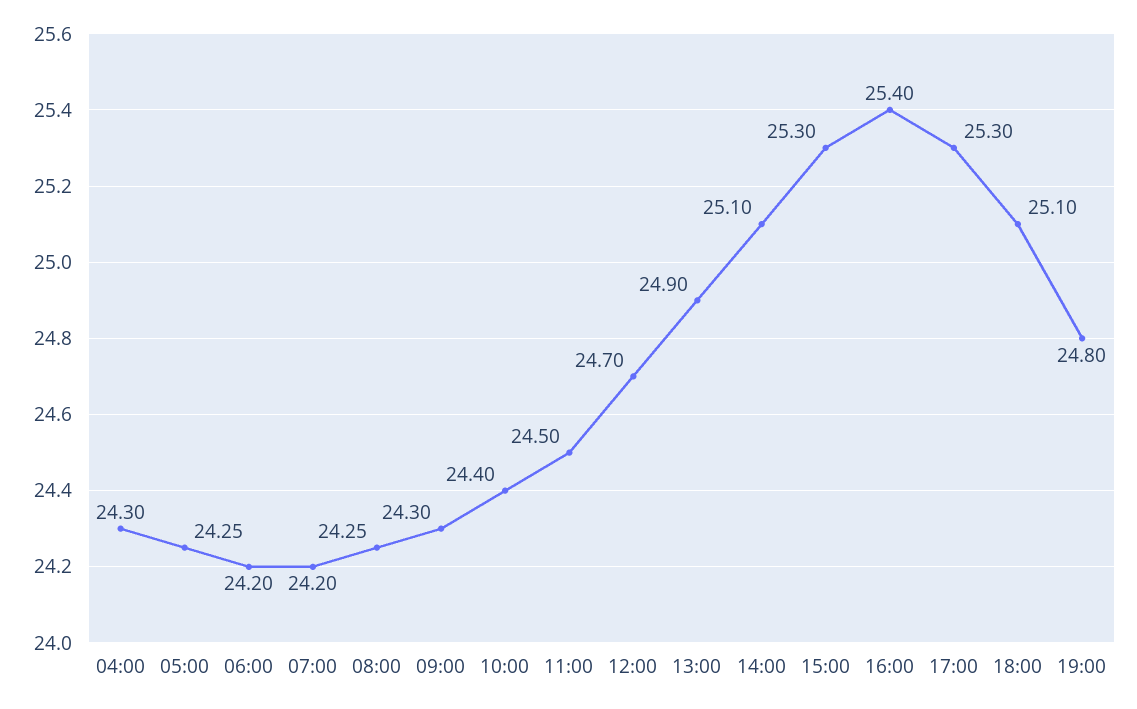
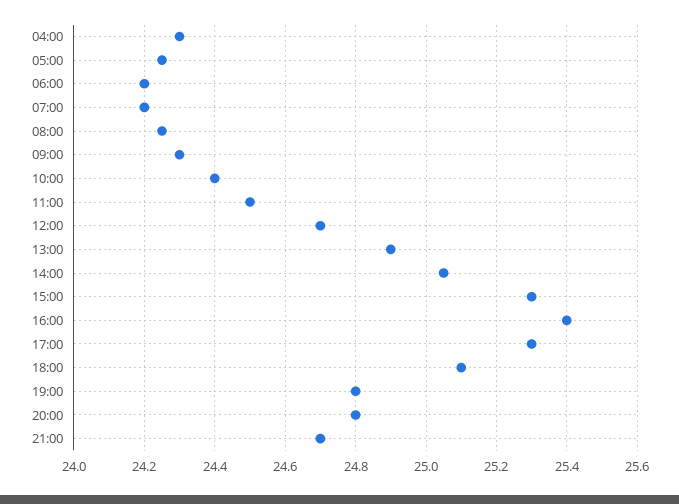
14:00: 25.1 -> 25.05
20:00: none -> 24.8
21:00: none -> 24.7

